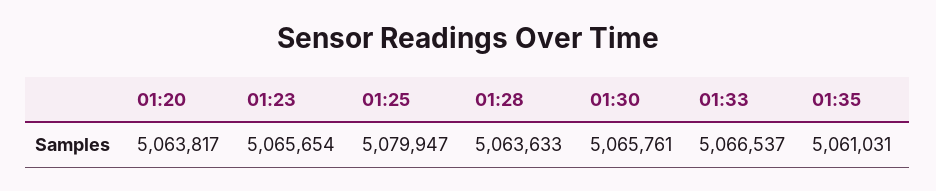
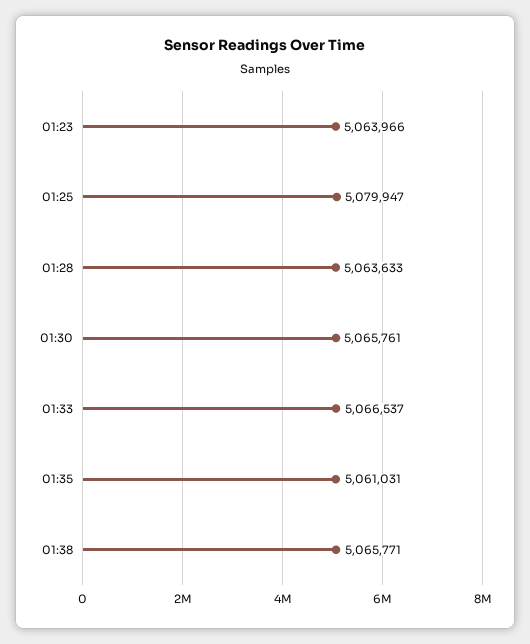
01:20: 5063817 -> none
01:23: 5065654 -> 5063966
01:38: none -> 5065771

